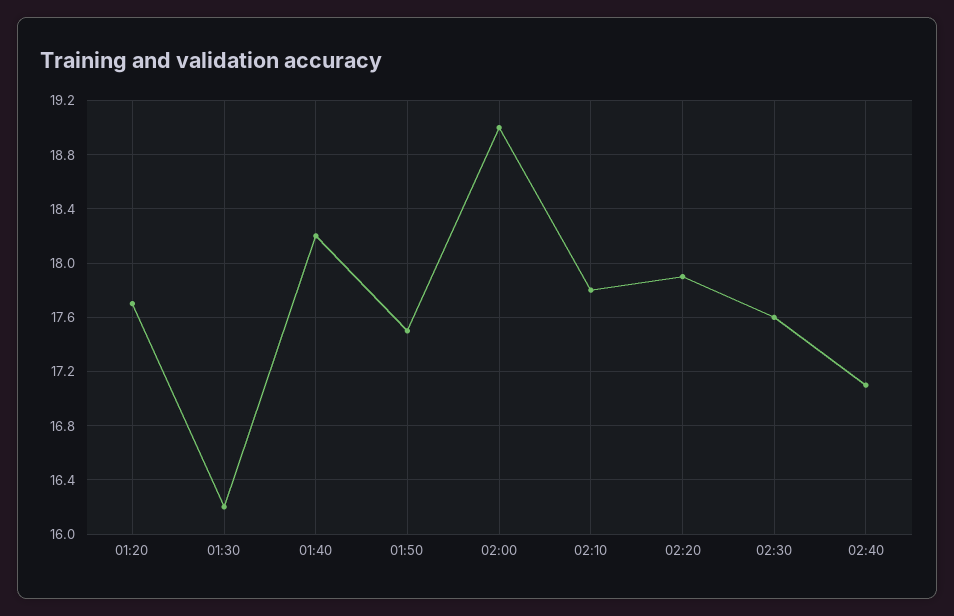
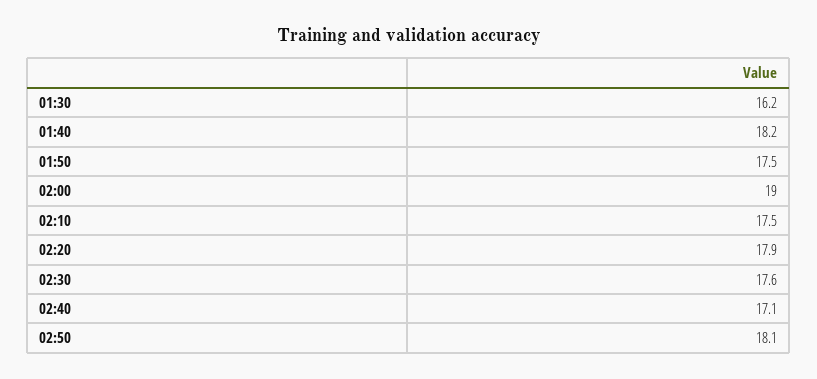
01:20: 17.7 -> none
02:10: 17.8 -> 17.5
02:50: none -> 18.1

